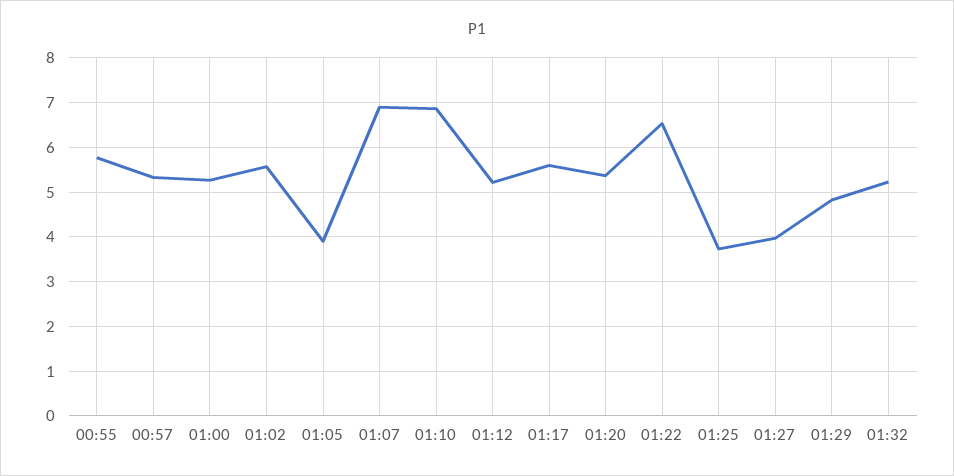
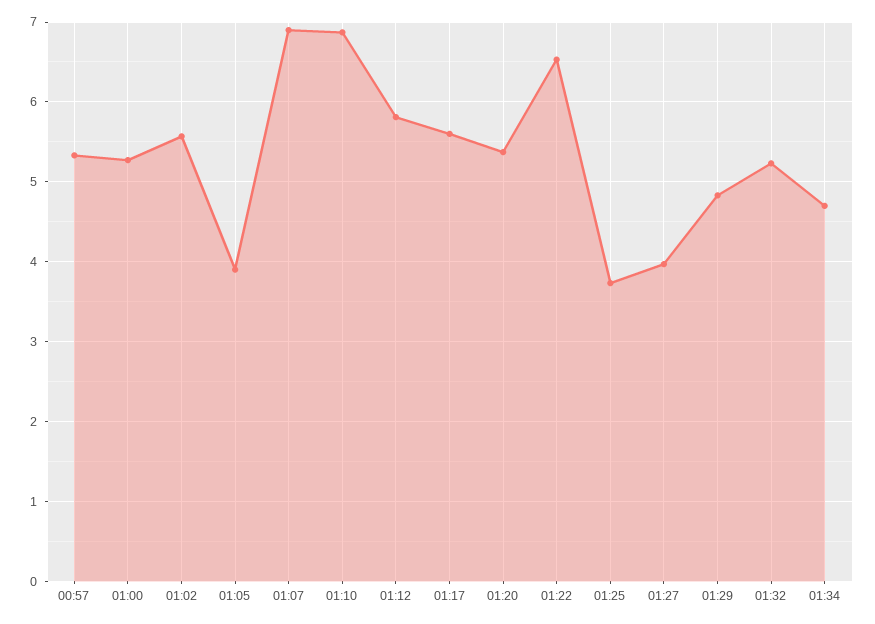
00:55: 5.8 -> none
01:12: 5.2 -> 5.8
01:34: none -> 4.7

